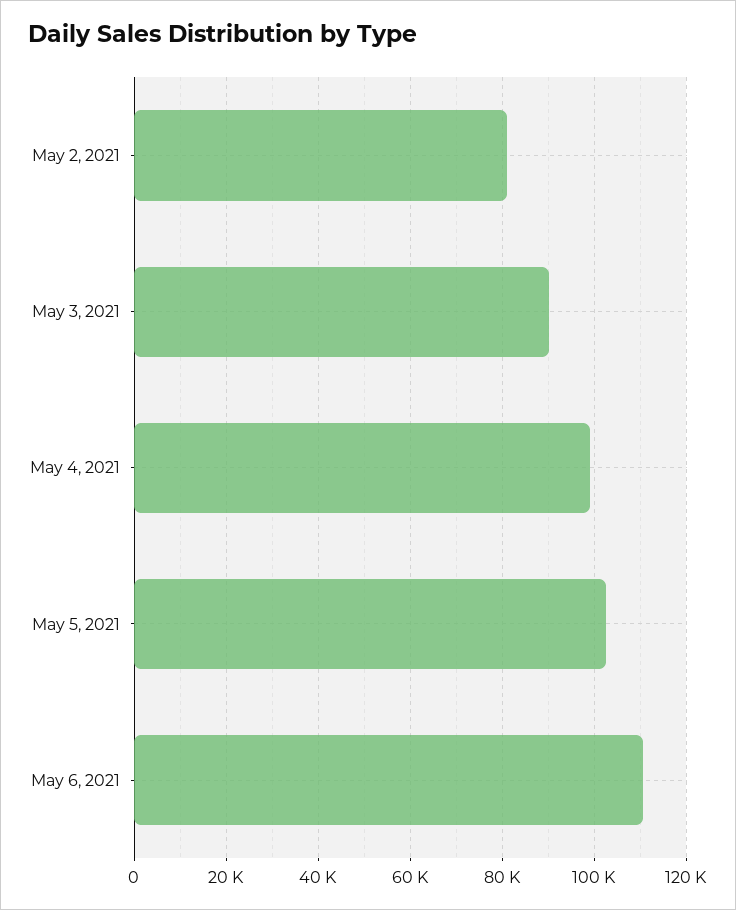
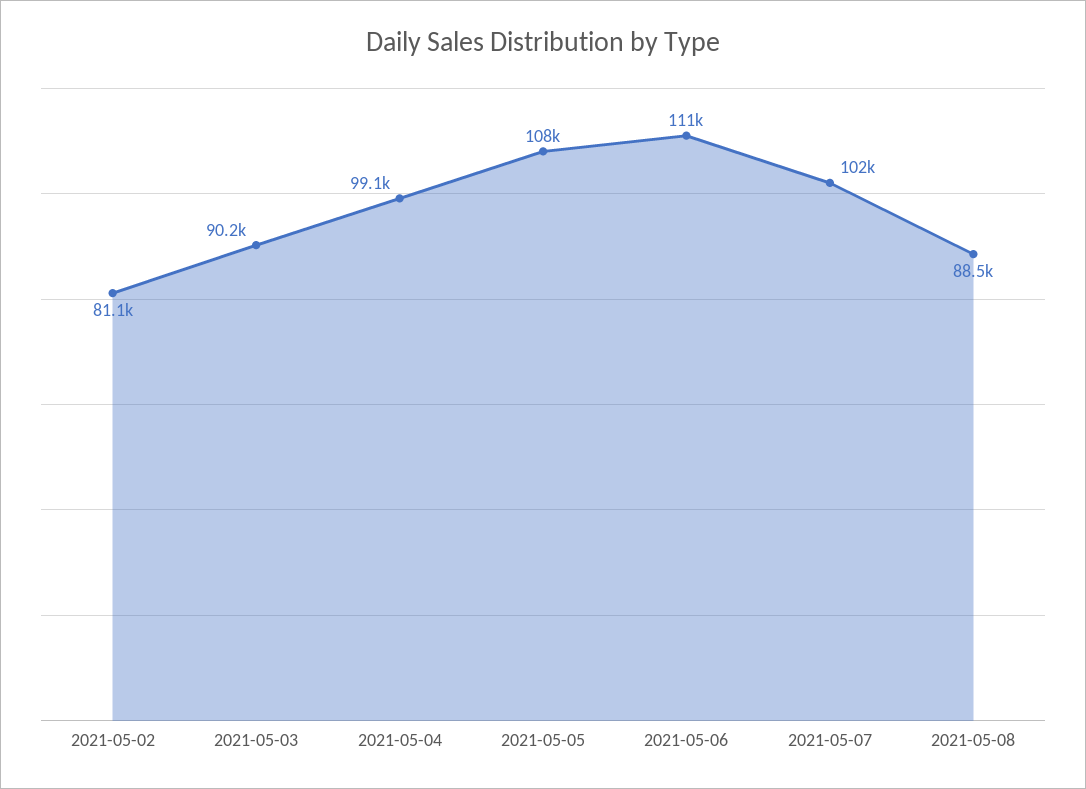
May 5, 2021: 102000 -> 108000
2021-05-07: none -> 102000
2021-05-08: none -> 88500

